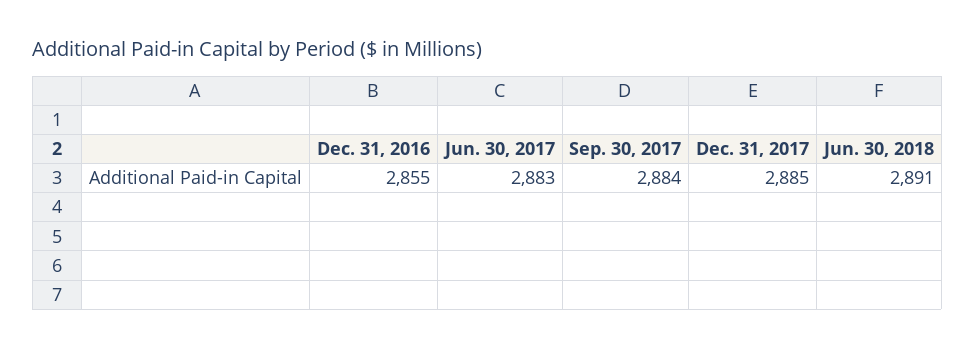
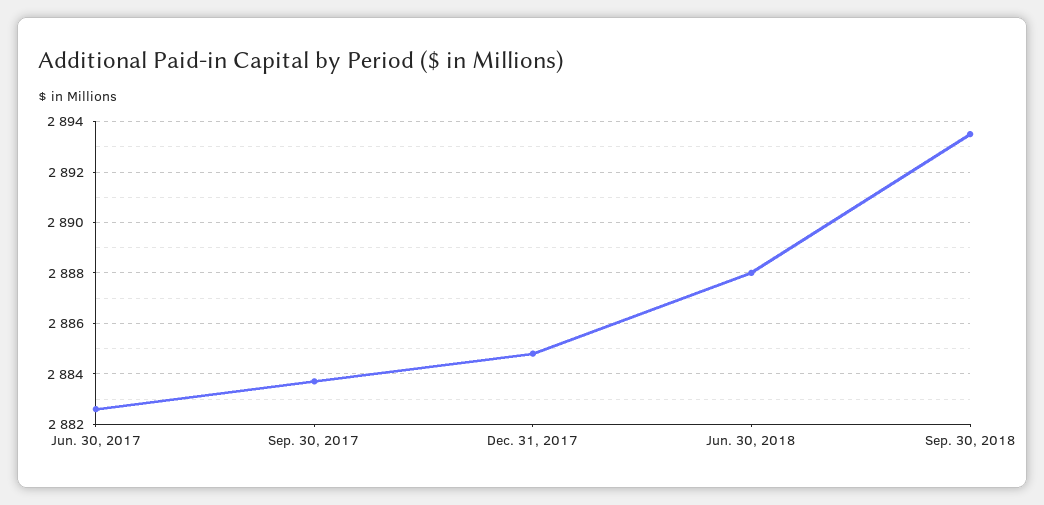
Dec. 31, 2016: 2855 -> none
Jun. 30, 2018: 2891 -> 2888
Sep. 30, 2018: none -> 2893.5

